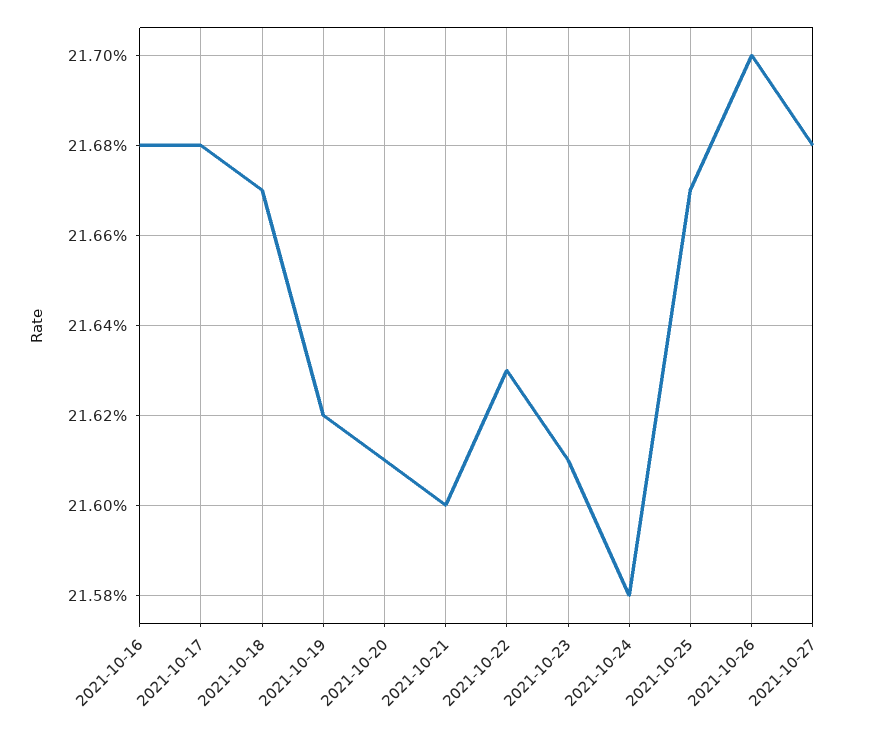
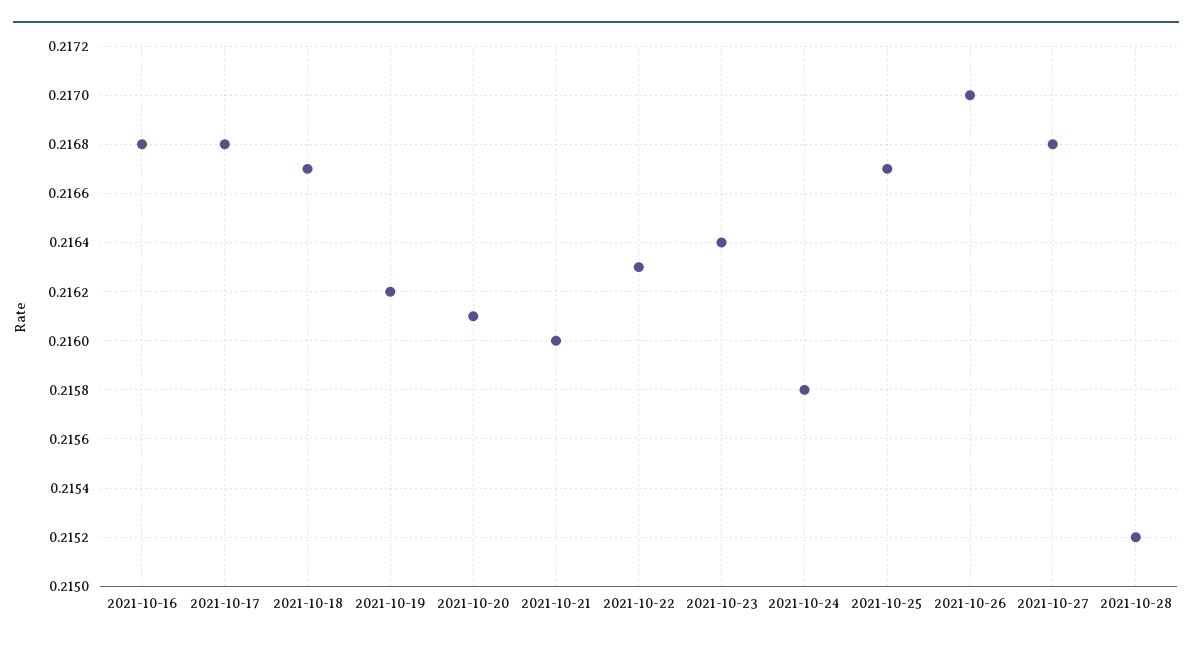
2021-10-23: 0.2161 -> 0.2164
2021-10-28: none -> 0.2152

